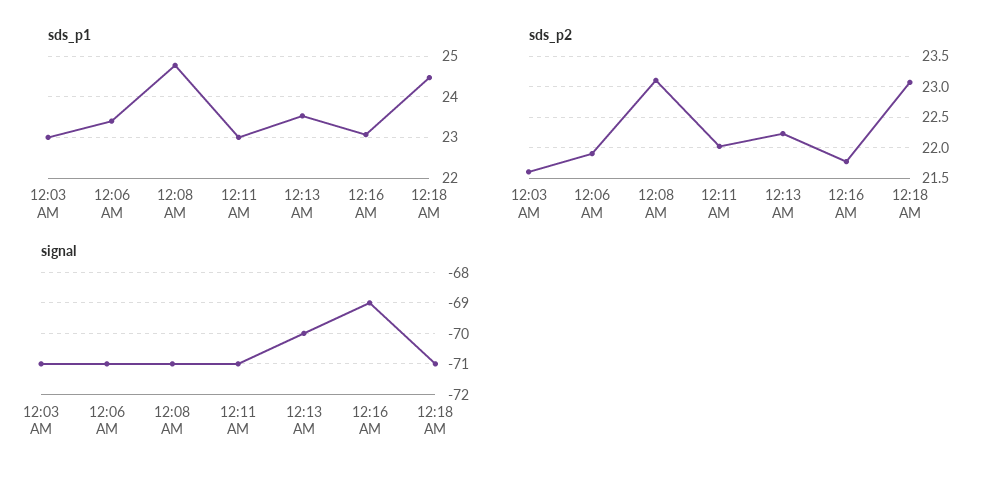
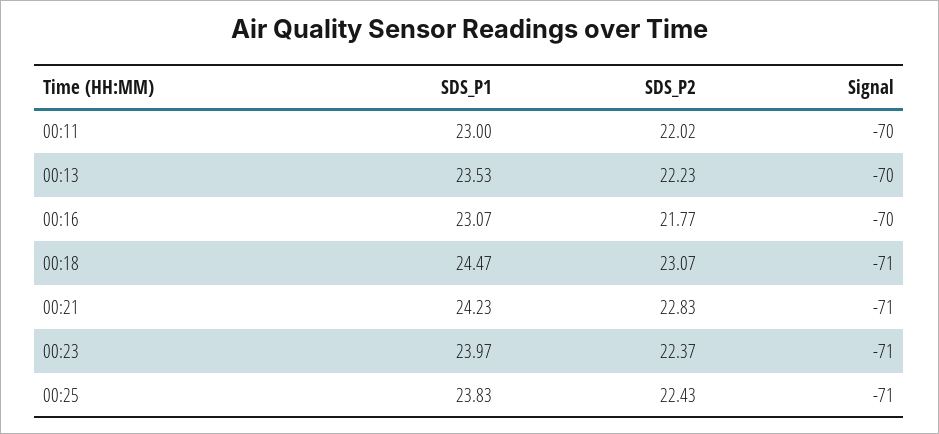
sds_p1, 12:03 AM: 23 -> none
sds_p1, 12:06 AM: 23.4 -> none
sds_p1, 12:08 AM: 24.8 -> none
sds_p2, 12:03 AM: 21.6 -> none
sds_p2, 12:06 AM: 21.9 -> none
sds_p2, 12:08 AM: 23.1 -> none
signal, 12:03 AM: -71 -> none
signal, 12:06 AM: -71 -> none
signal, 12:08 AM: -71 -> none
signal, 12:11 AM: -71 -> -70
signal, 12:16 AM: -69 -> -70
sds_p1, 00:21: none -> 24.23
sds_p2, 00:21: none -> 22.83
signal, 00:21: none -> -71
sds_p1, 00:23: none -> 23.97
sds_p2, 00:23: none -> 22.37
signal, 00:23: none -> -71
sds_p1, 00:25: none -> 23.83
sds_p2, 00:25: none -> 22.43
signal, 00:25: none -> -71

